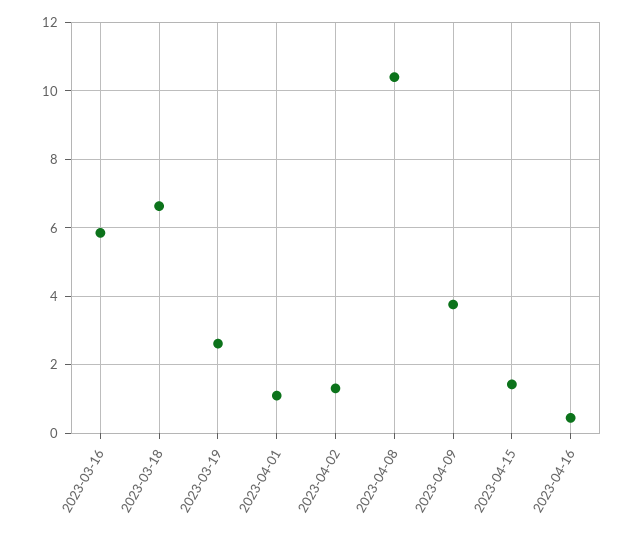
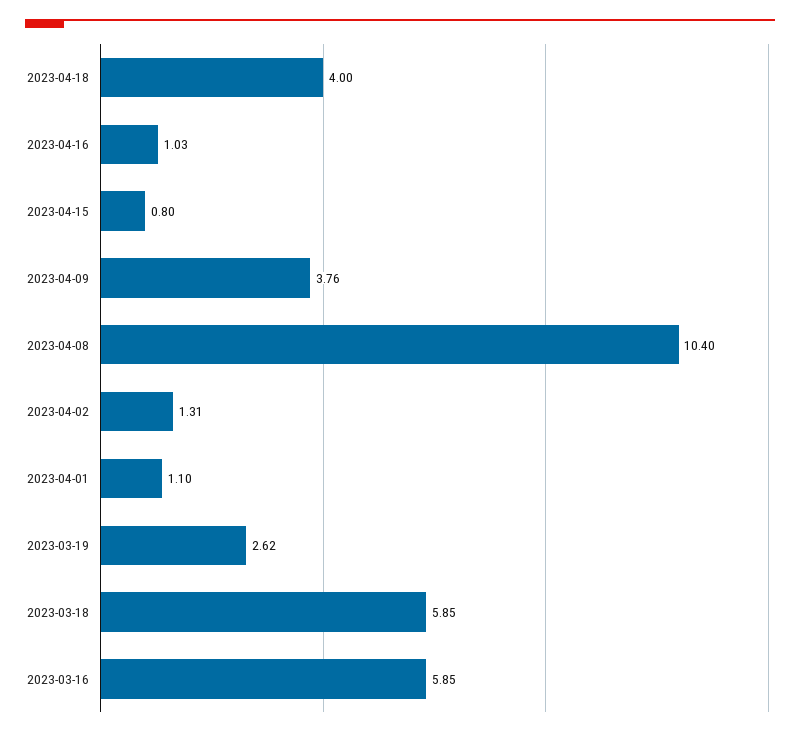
2023-03-18: 6.6 -> 5.85
2023-04-15: 1.4 -> 0.8
2023-04-16: 0.4 -> 1.03
2023-04-18: none -> 4

